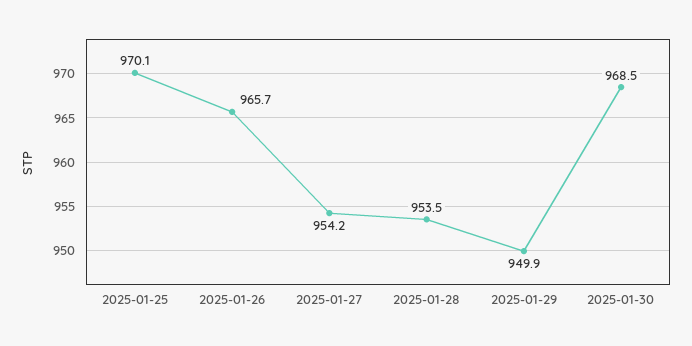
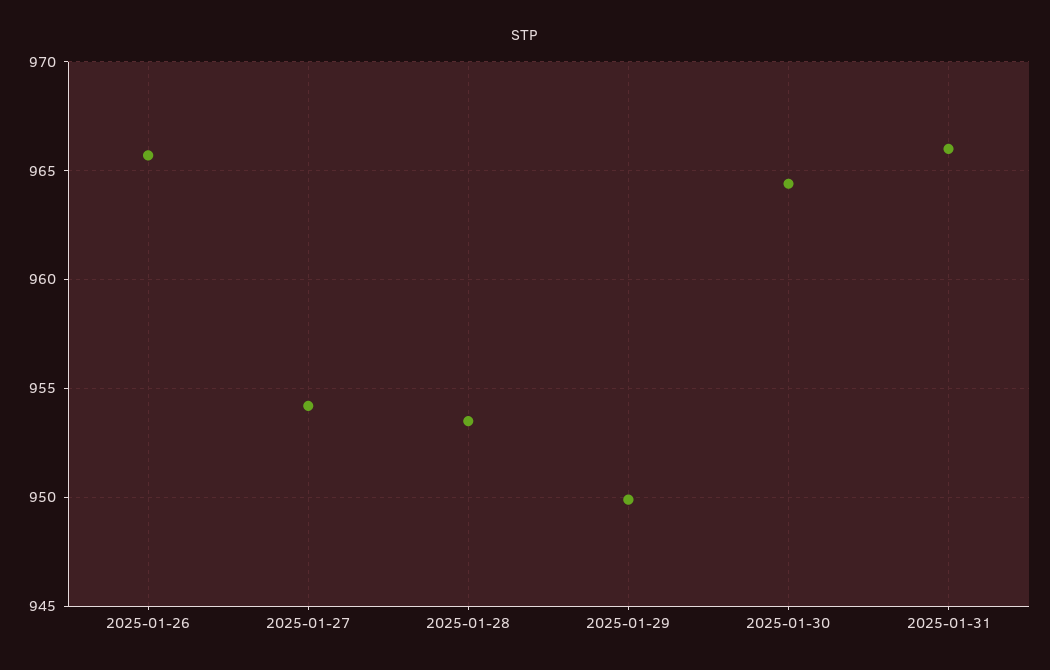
2025-01-25: 970.1 -> none
2025-01-30: 968.5 -> 964.5
2025-01-31: none -> 966

